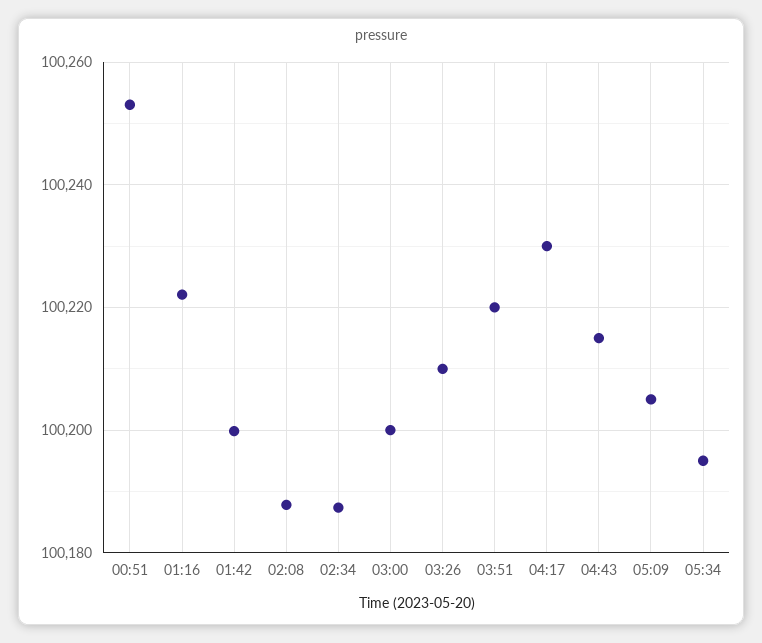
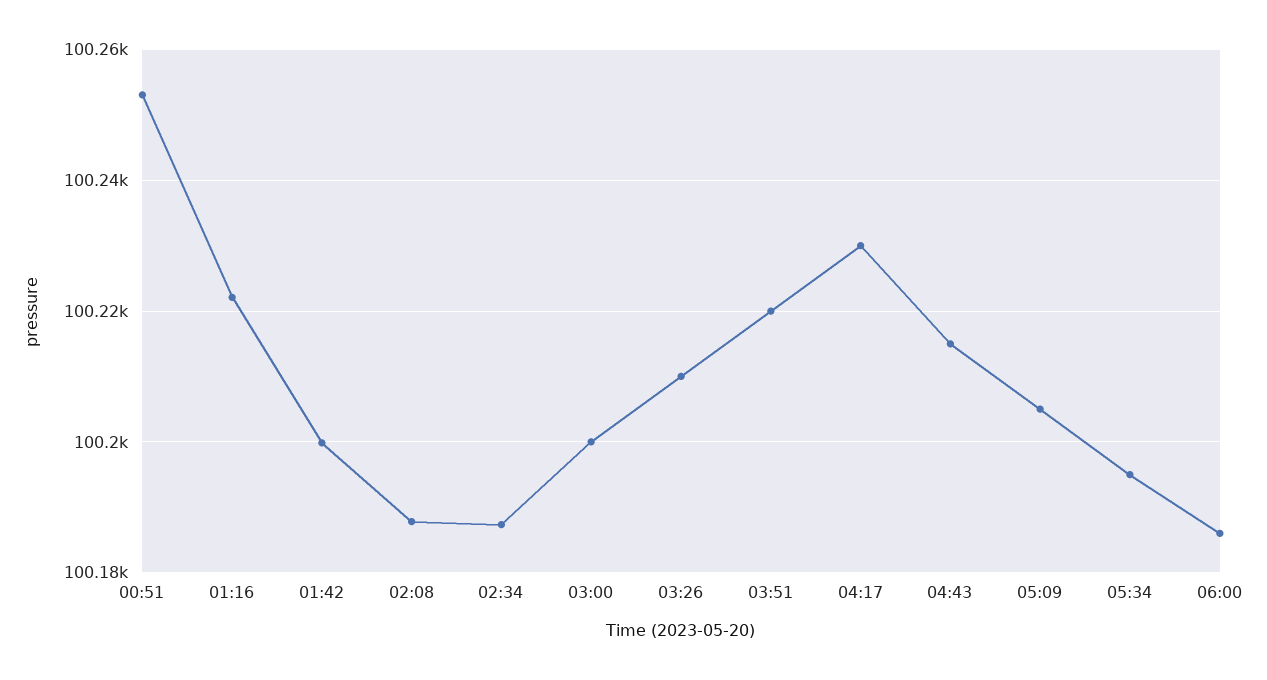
06:00: none -> 100186

